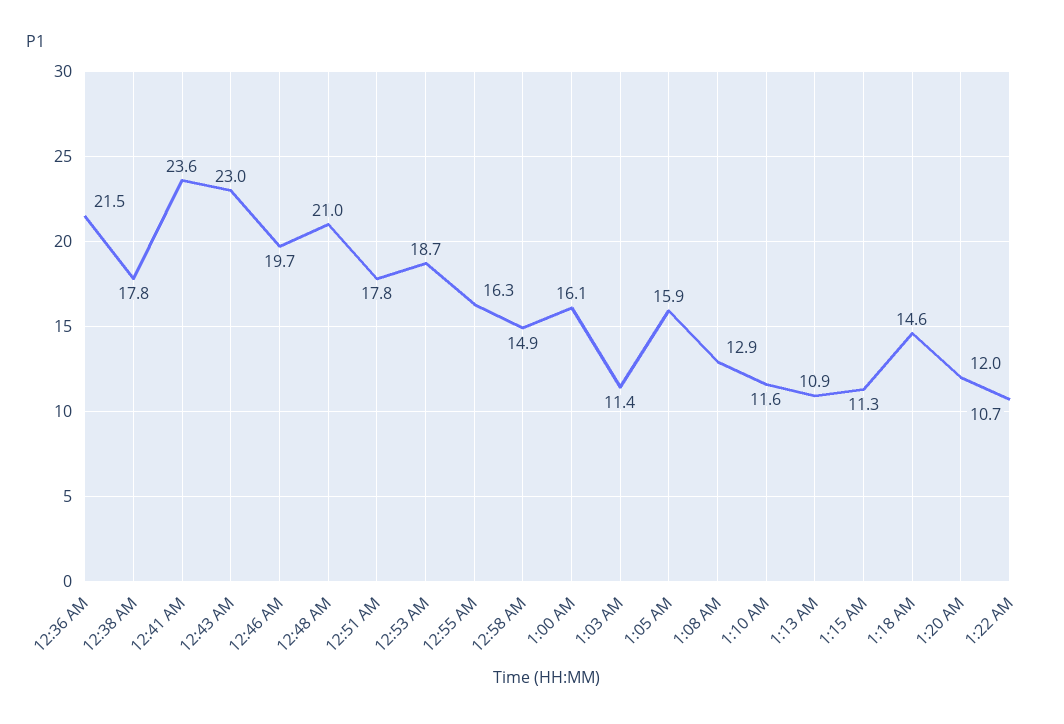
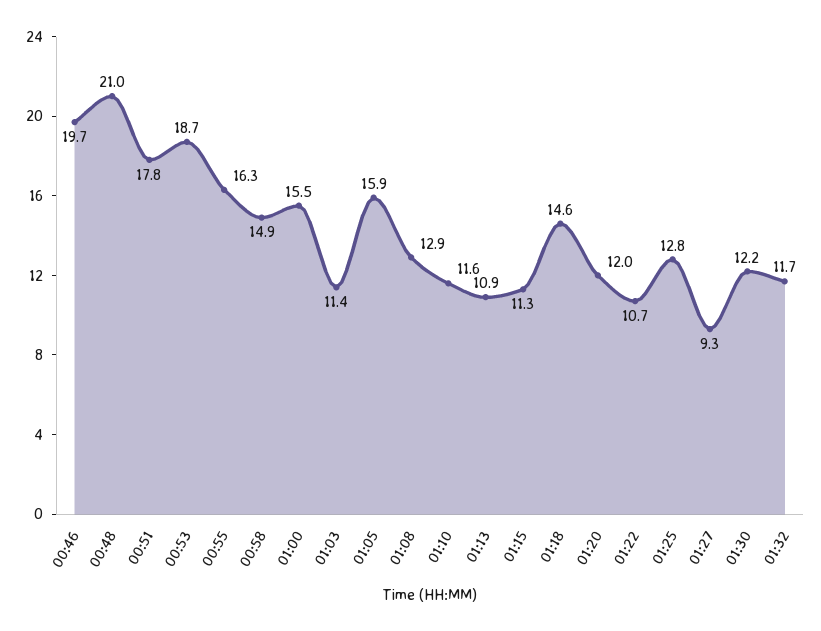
12:36 AM: 21.5 -> none
12:38 AM: 17.8 -> none
12:41 AM: 23.6 -> none
12:43 AM: 23 -> none
1:00 AM: 16.1 -> 15.5
01:25: none -> 12.8
01:27: none -> 9.3
01:30: none -> 12.2
01:32: none -> 11.7

